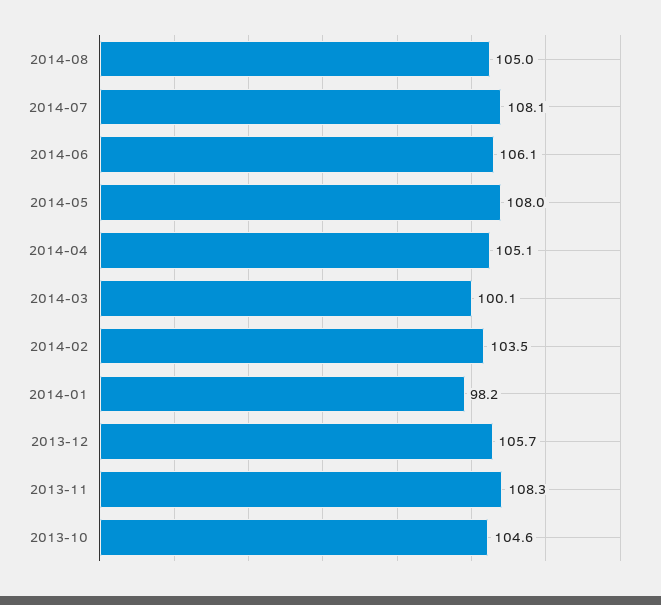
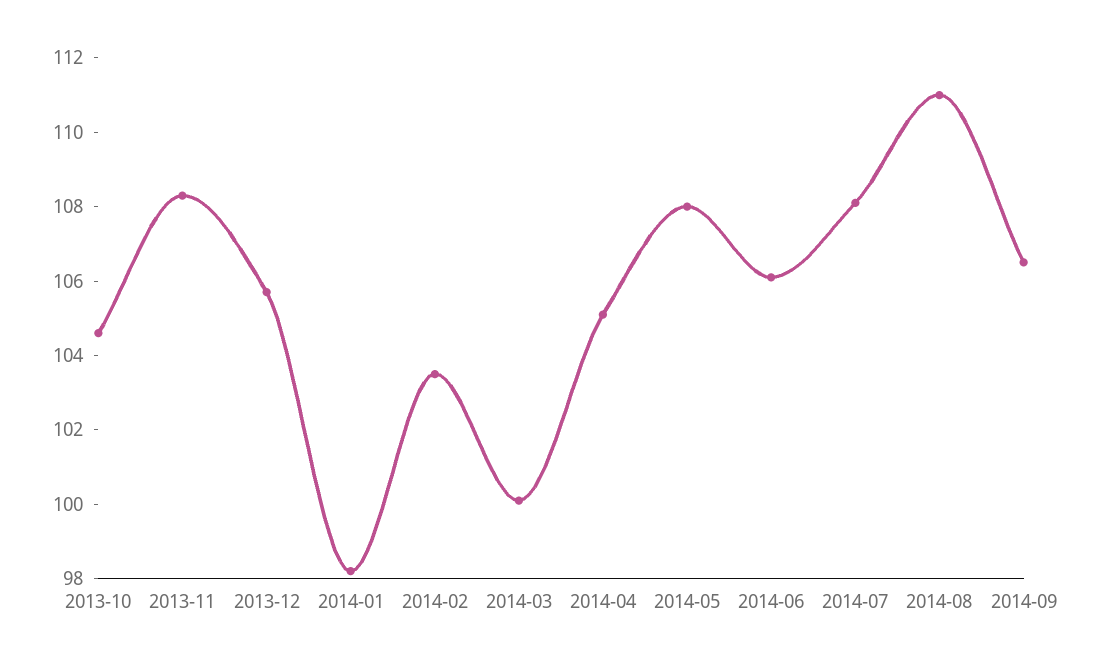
2014-08: 105 -> 111
2014-09: none -> 106.5

